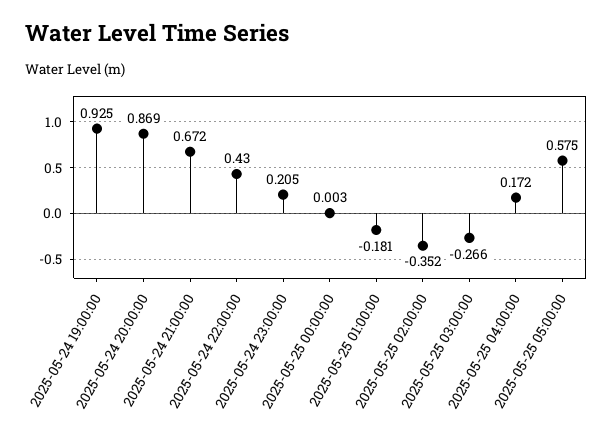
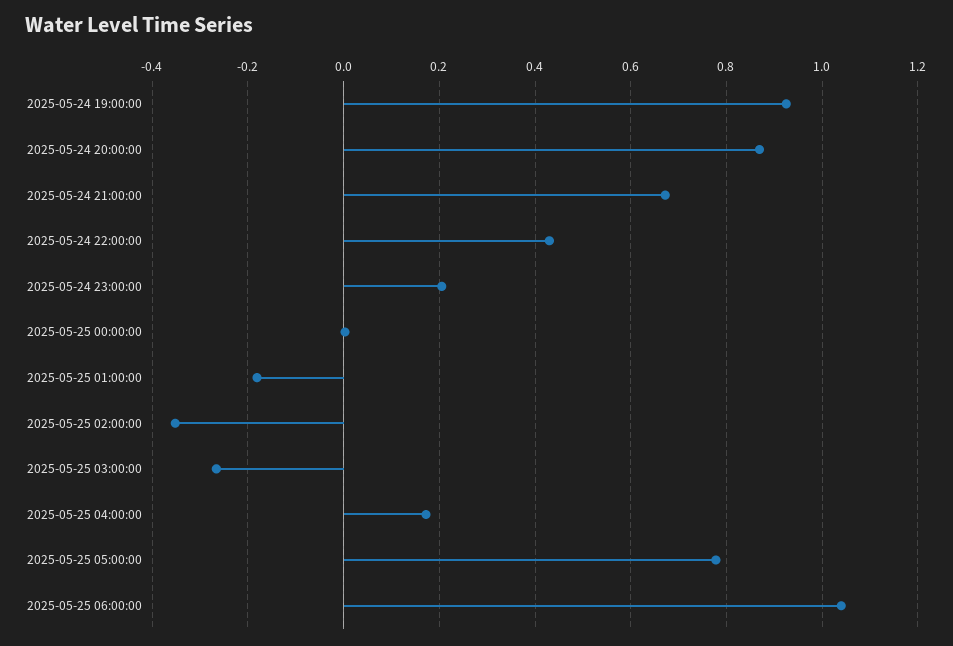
2025-05-25 05:00:00: 0.575 -> 0.78
2025-05-25 06:00:00: none -> 1.04

